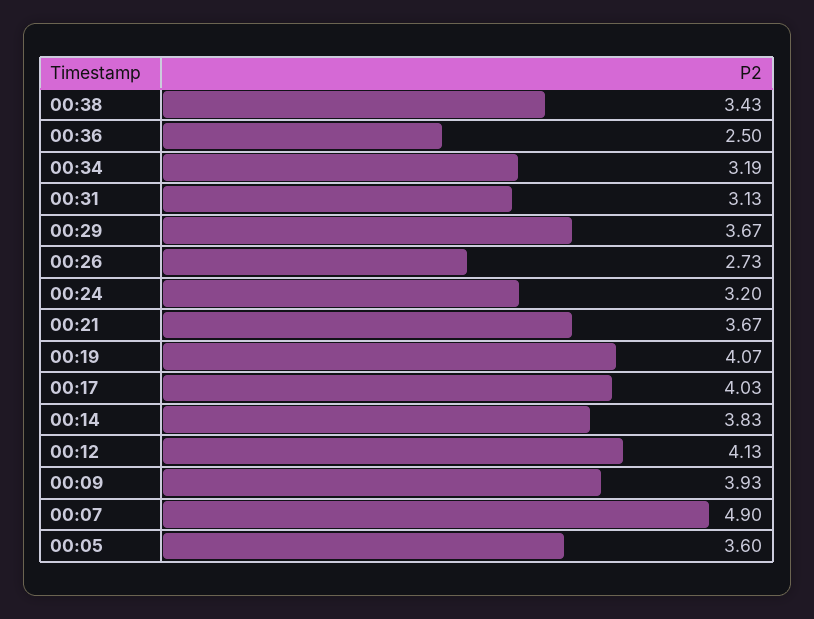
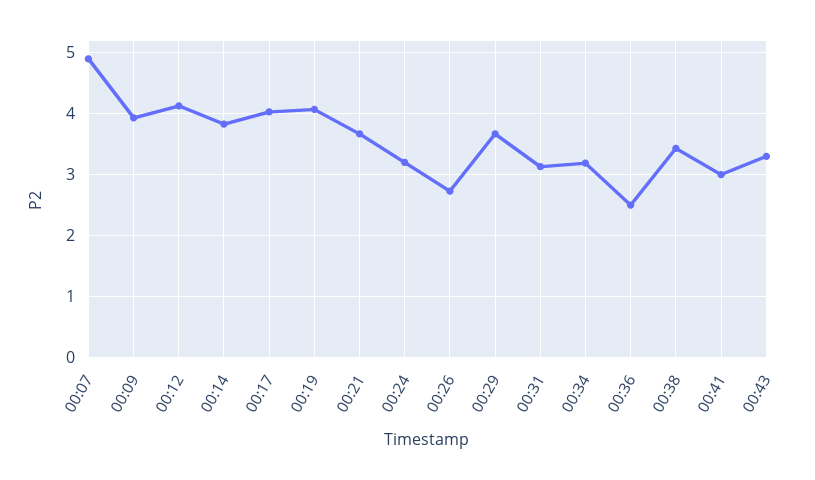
00:05: 3.6 -> none
00:41: none -> 3
00:43: none -> 3.3

